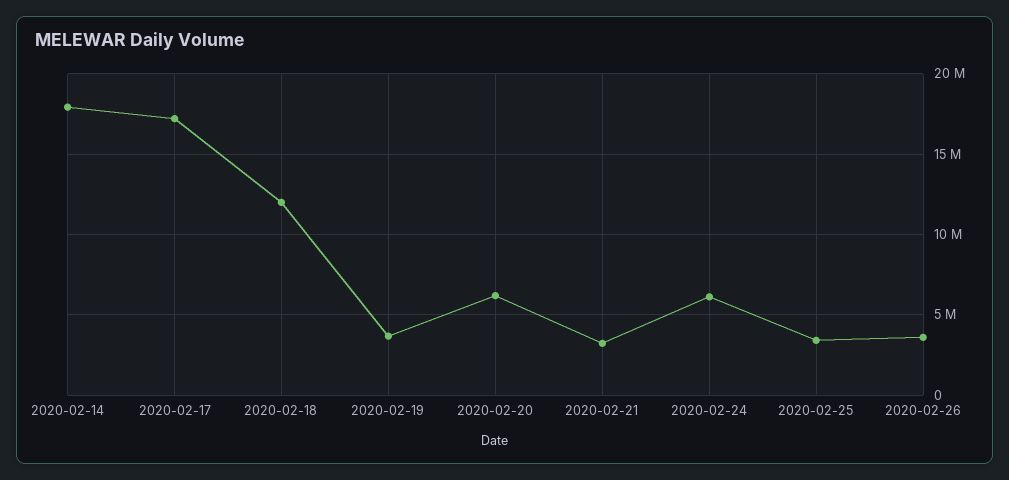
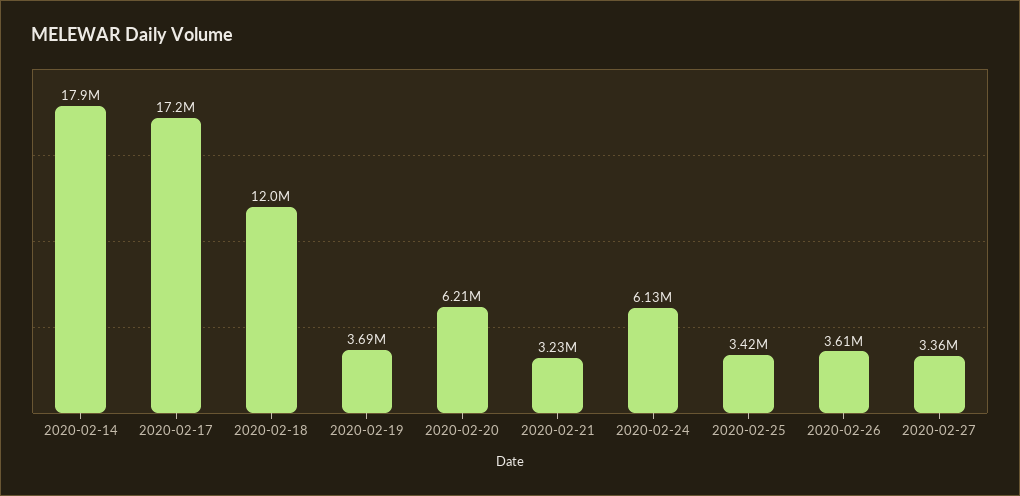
2020-02-27: none -> 3360000

